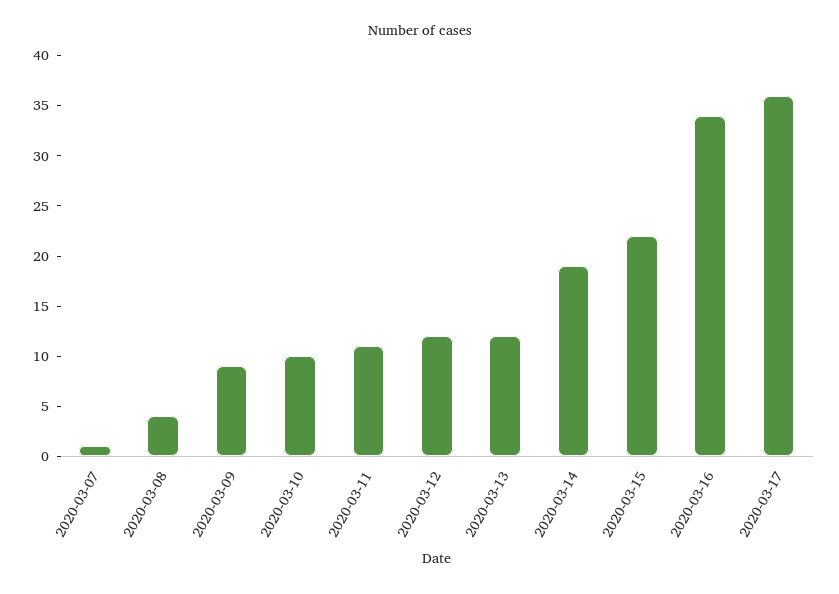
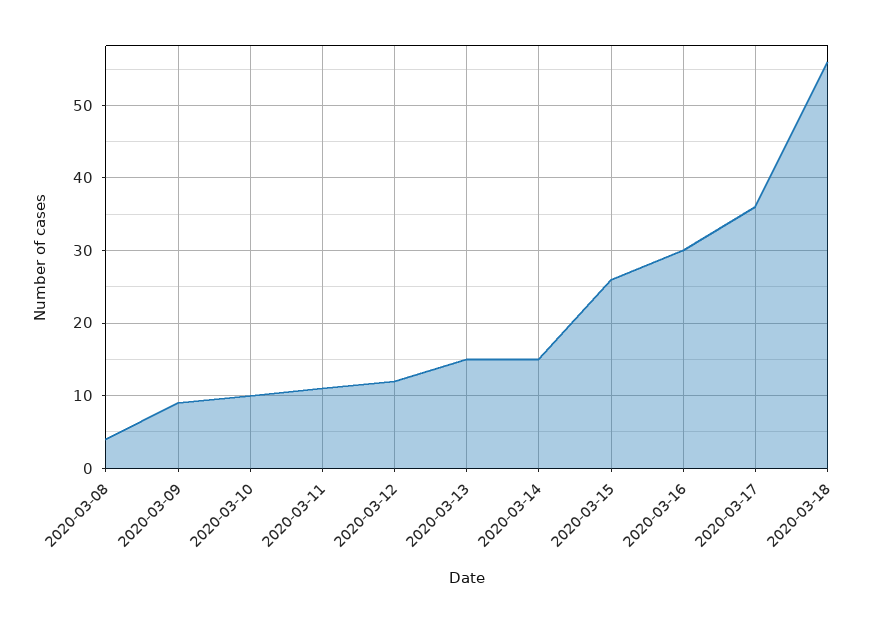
2020-03-07: 1 -> none
2020-03-13: 12 -> 15
2020-03-14: 19 -> 15
2020-03-15: 22 -> 26
2020-03-16: 34 -> 30
2020-03-18: none -> 56

